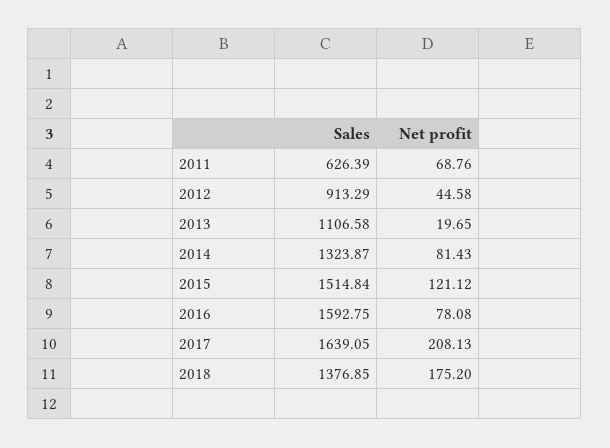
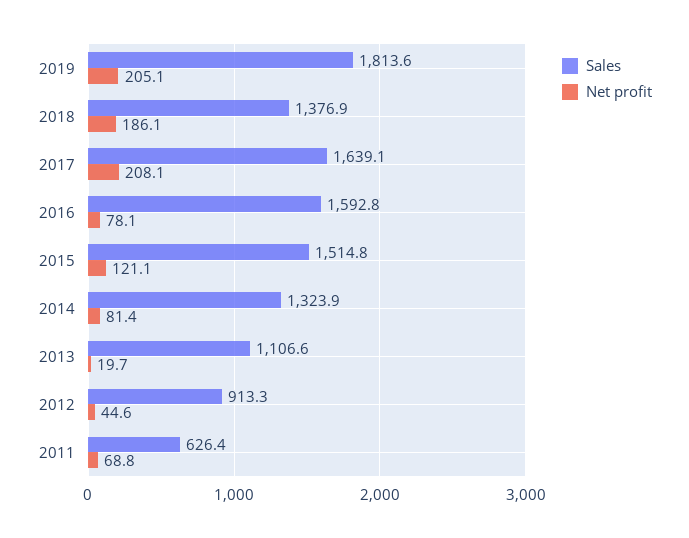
Net profit, 2018: 175.2 -> 186.1
Sales, 2019: none -> 1813.6
Net profit, 2019: none -> 205.1

